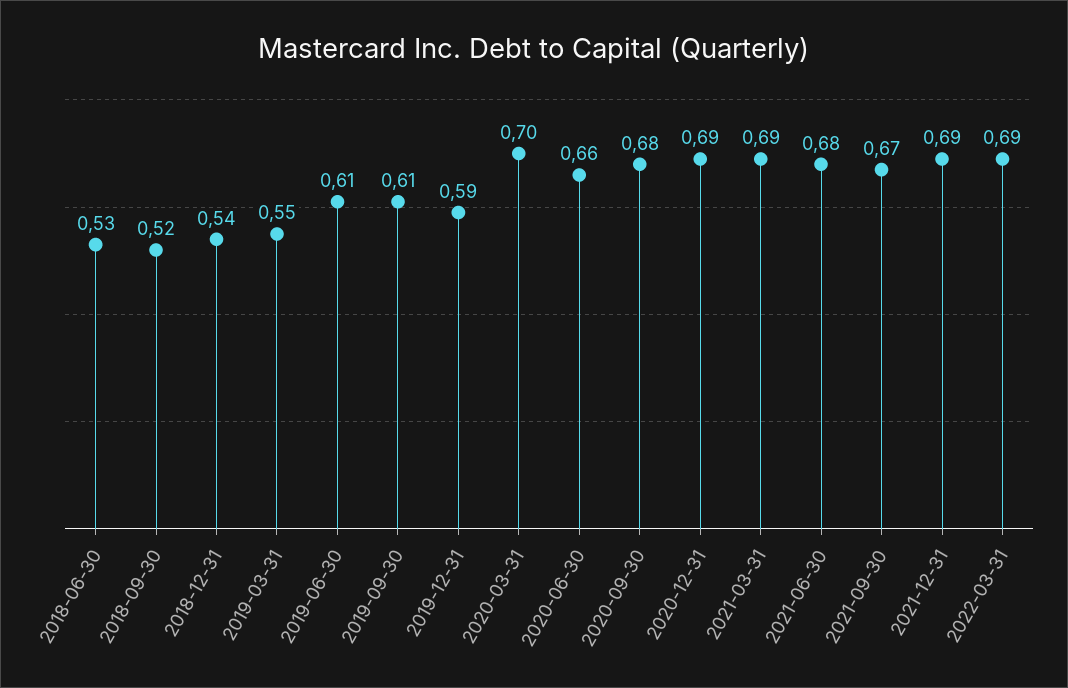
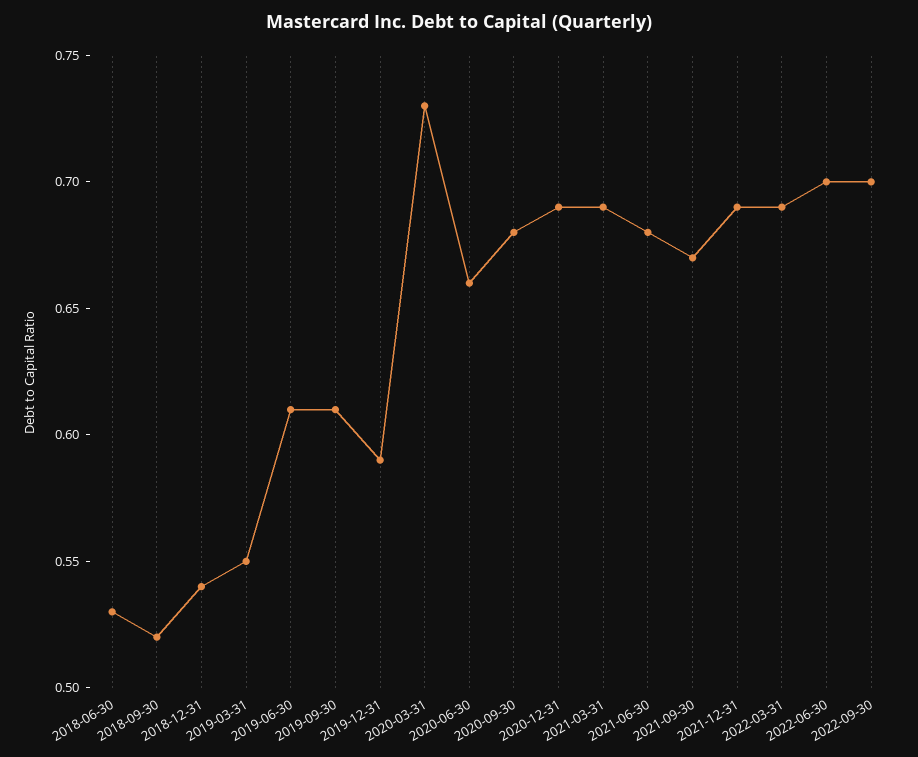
2020-03-31: 0.7 -> 0.73
2022-06-30: none -> 0.7
2022-09-30: none -> 0.7

